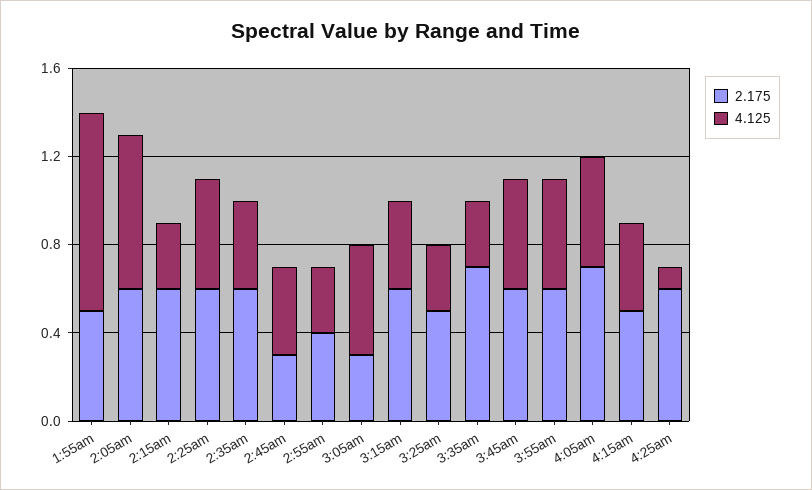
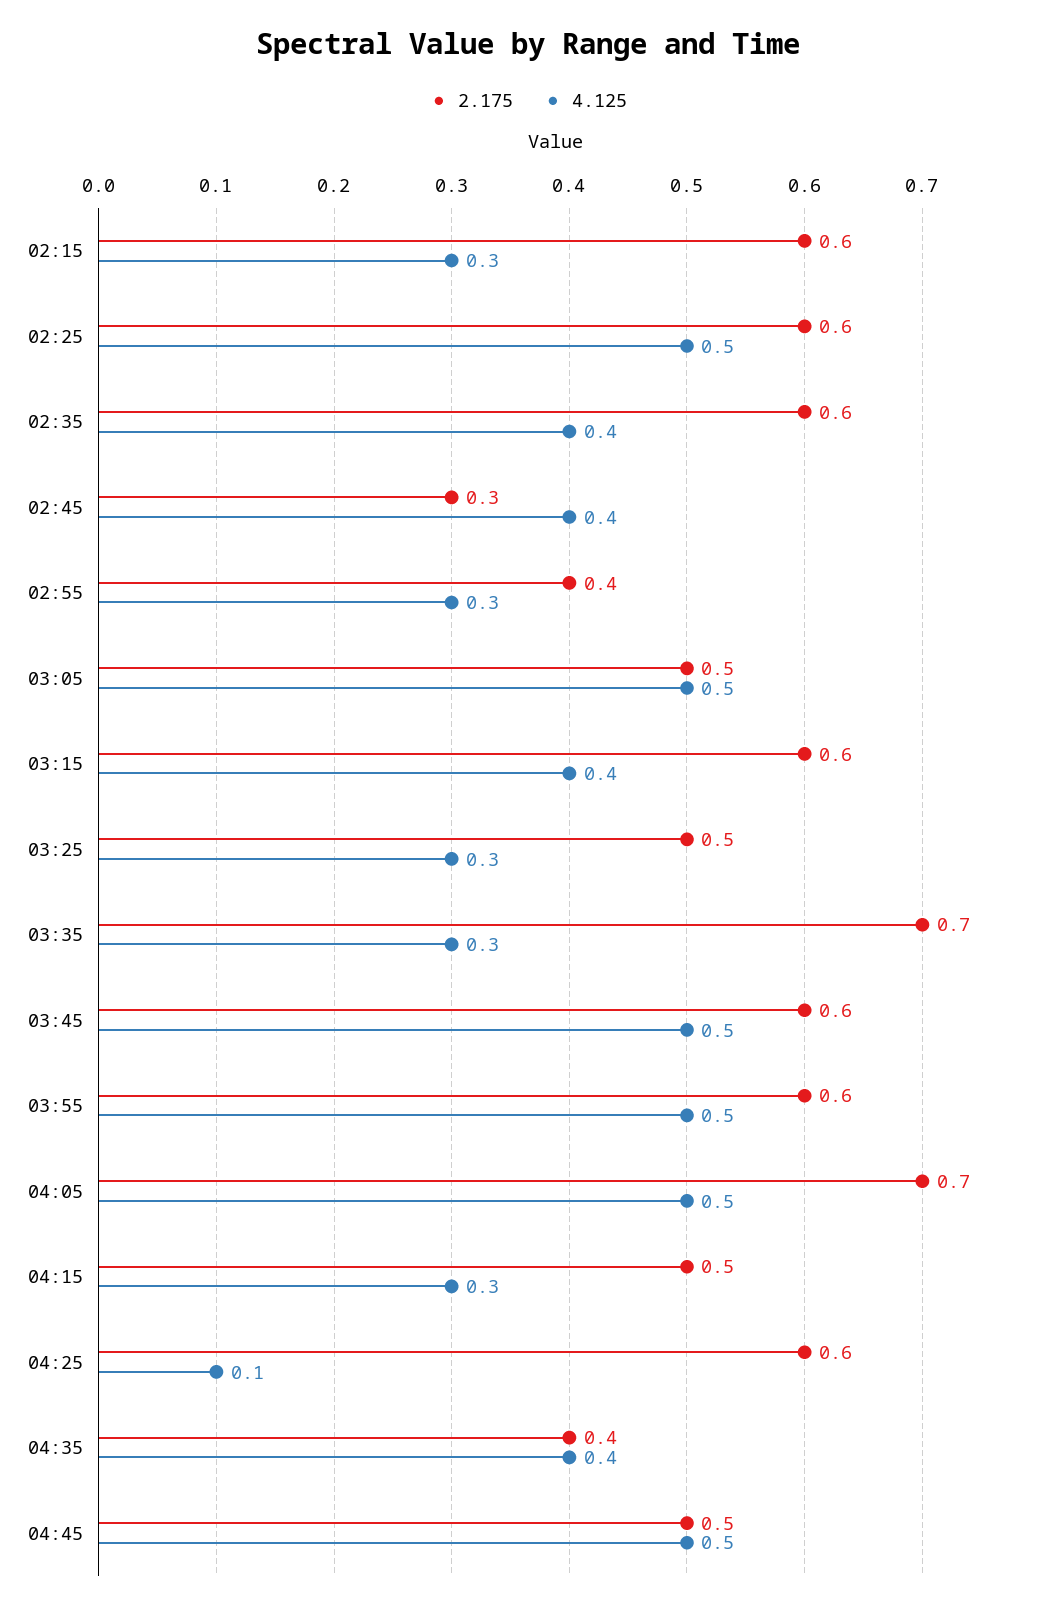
2.175, 1:55am: 0.5 -> none
4.125, 1:55am: 0.9 -> none
2.175, 2:05am: 0.6 -> none
4.125, 2:05am: 0.7 -> none
2.175, 3:05am: 0.3 -> 0.5
4.125, 4:15am: 0.4 -> 0.3
2.175, 04:35: none -> 0.4
4.125, 04:35: none -> 0.4
2.175, 04:45: none -> 0.5
4.125, 04:45: none -> 0.5

